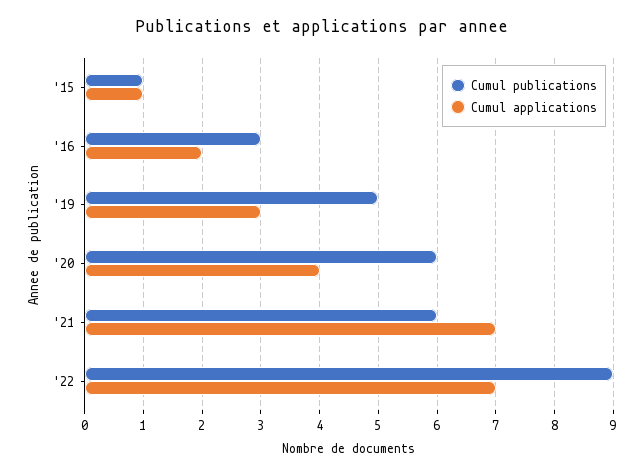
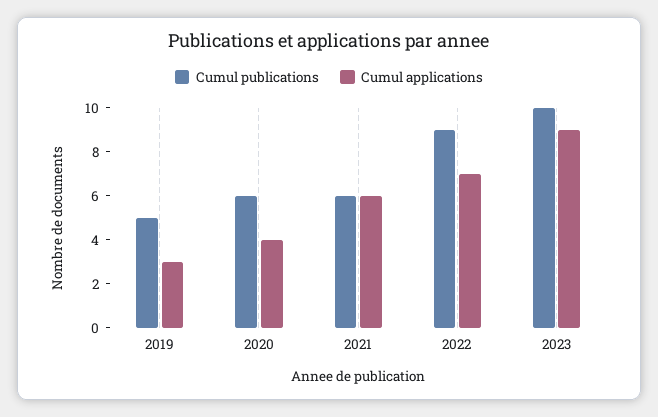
Cumul publications, '15: 1 -> none
Cumul applications, '15: 1 -> none
Cumul publications, '16: 3 -> none
Cumul applications, '16: 2 -> none
Cumul applications, '21: 7 -> 6
Cumul publications, 2023: none -> 10
Cumul applications, 2023: none -> 9

